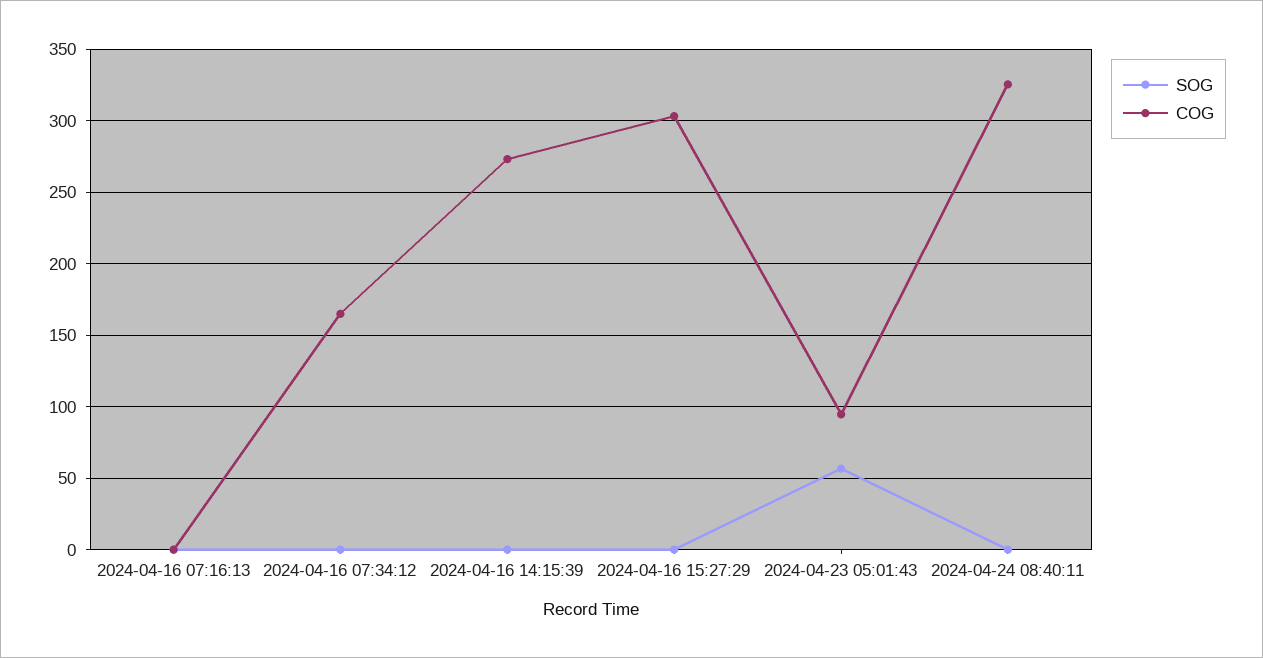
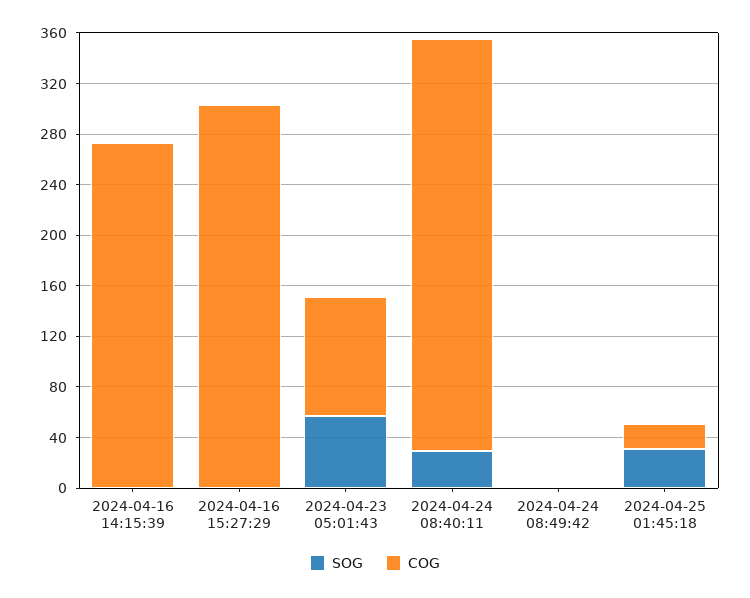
SOG, 2024-04-16 07:16:13: 0 -> none
COG, 2024-04-16 07:16:13: 0 -> none
SOG, 2024-04-16 07:34:12: 0 -> none
COG, 2024-04-16 07:34:12: 165 -> none
SOG, 2024-04-24 08:40:11: 0 -> 30
SOG, 2024-04-24 08:49:42: none -> 0
COG, 2024-04-24 08:49:42: none -> 0
SOG, 2024-04-25 01:45:18: none -> 30
COG, 2024-04-25 01:45:18: none -> 20

